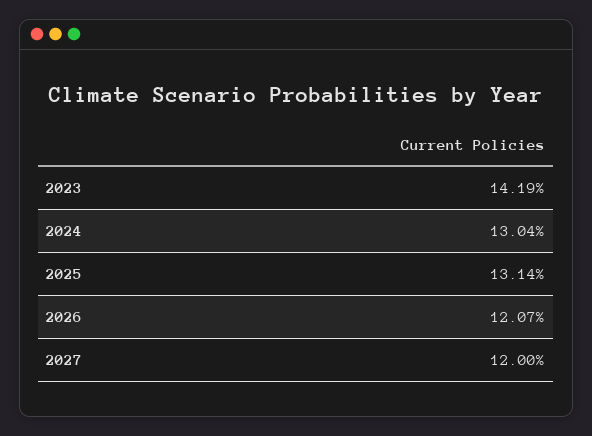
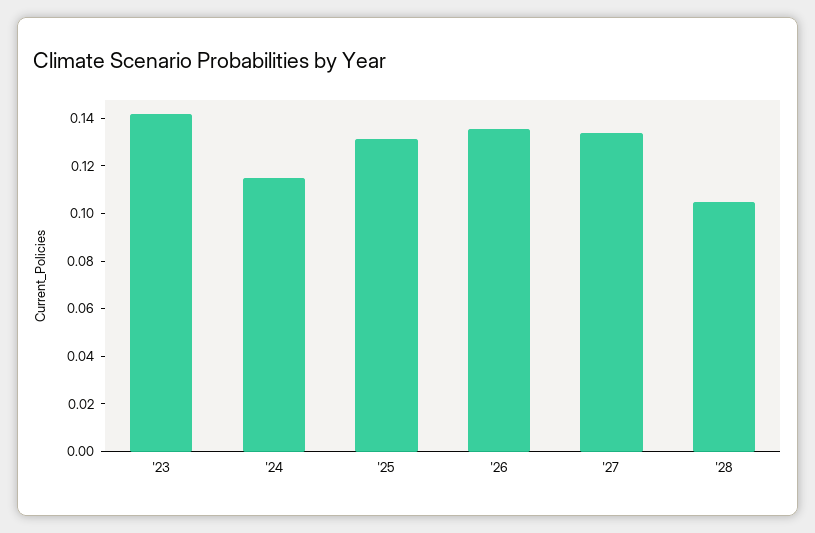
2024: 0.1304 -> 0.115
2026: 0.1207 -> 0.135
2027: 0.12 -> 0.135
'28: none -> 0.105

